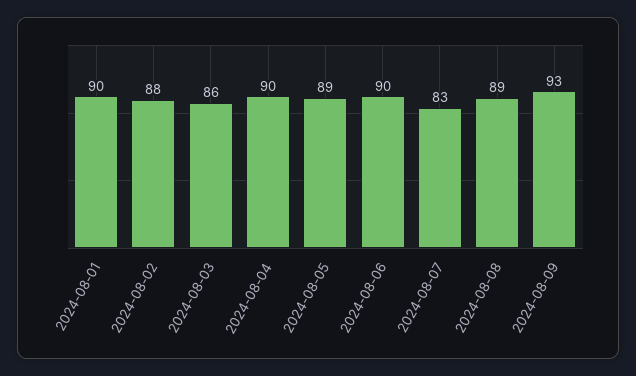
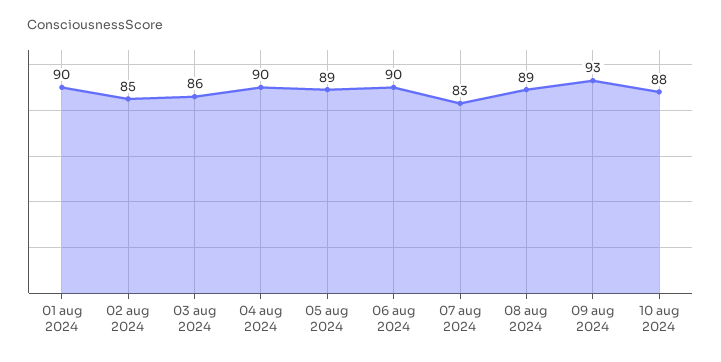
2024-08-02: 88 -> 85
10 aug 2024: none -> 88

